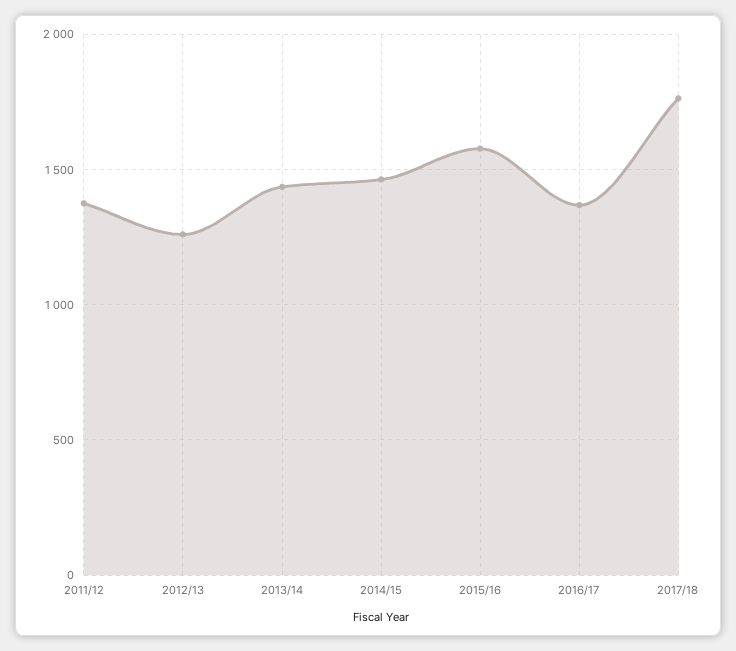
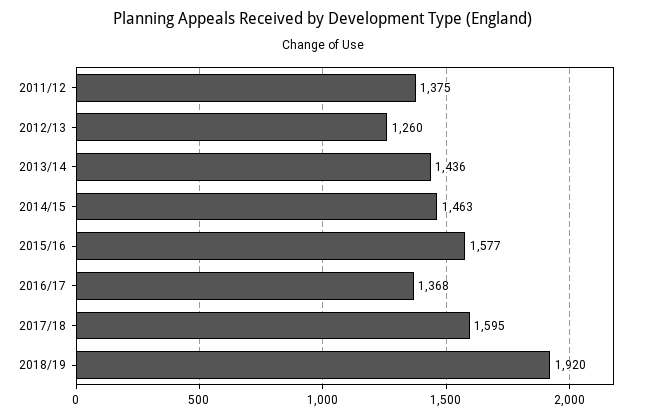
2017/18: 1750 -> 1595
2018/19: none -> 1920

